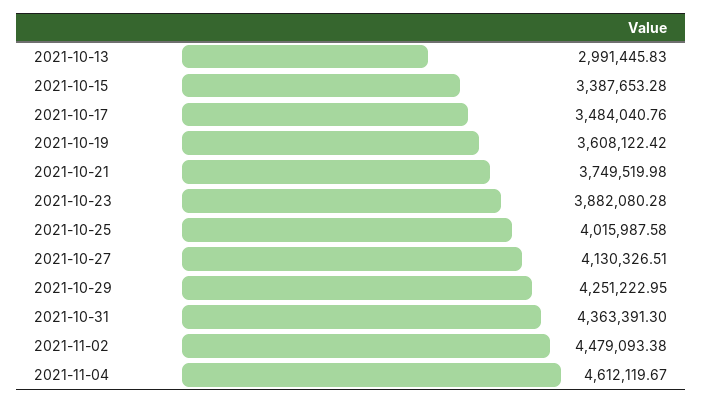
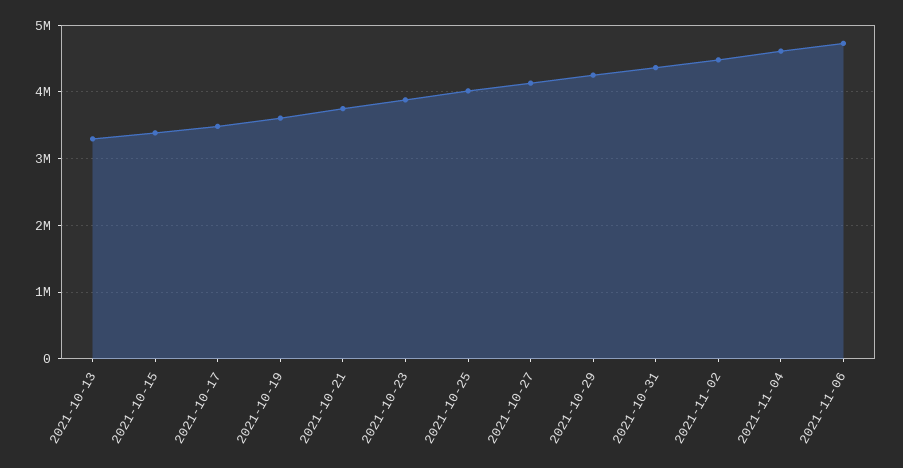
2021-10-13: 2991445.83 -> 3300000
2021-11-06: none -> 4700000

